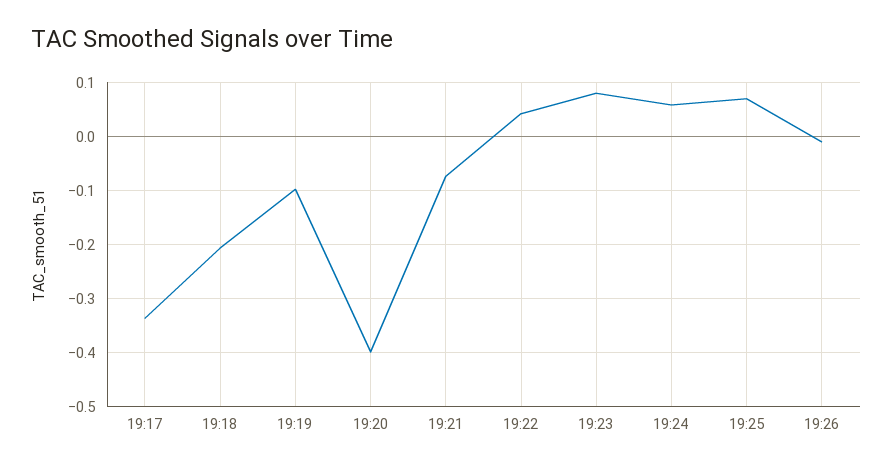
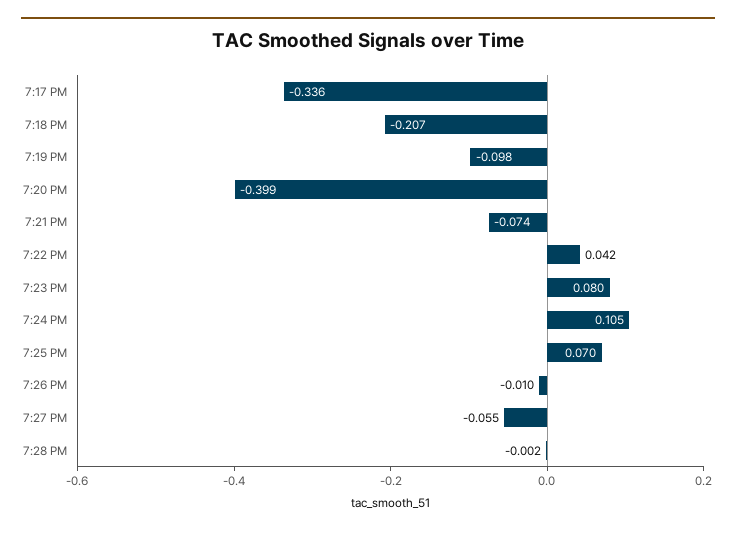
19:24: 0.06 -> 0.105
7:27 PM: none -> -0.055
7:28 PM: none -> -0.002

